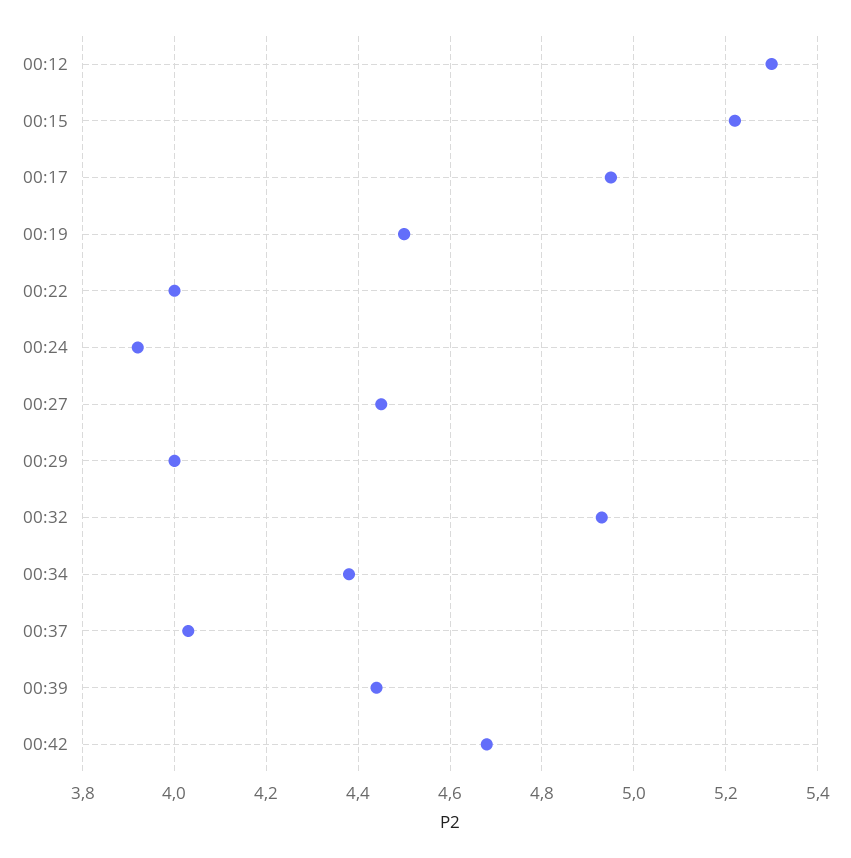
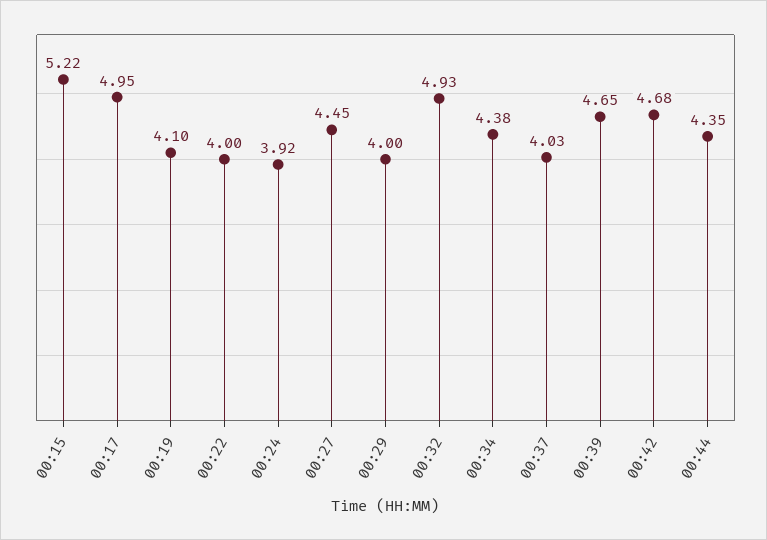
00:12: 5.3 -> none
00:19: 4.5 -> 4.1
00:39: 4.45 -> 4.65
00:44: none -> 4.35

